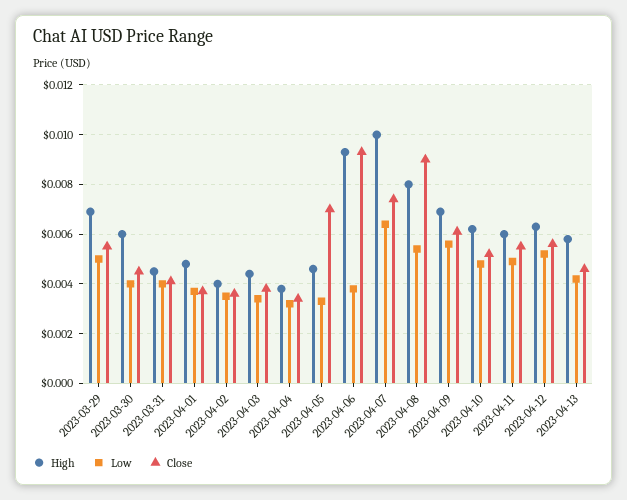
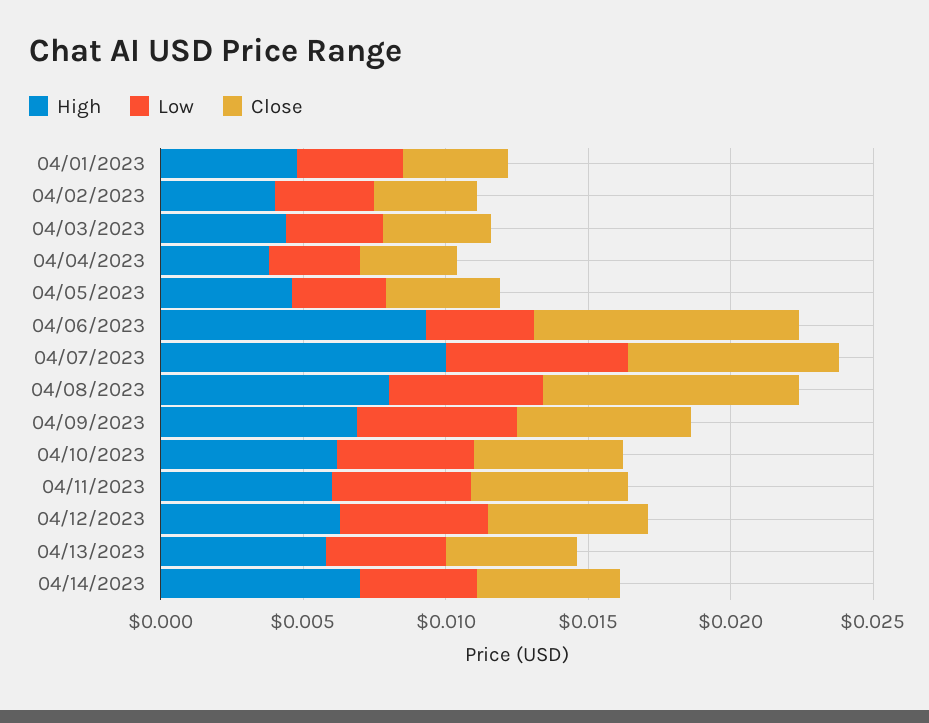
High, 2023-03-29: 0.007 -> none
Low, 2023-03-29: 0.005 -> none
Close, 2023-03-29: 0.0055 -> none
High, 2023-03-30: 0.006 -> none
Low, 2023-03-30: 0.004 -> none
Close, 2023-03-30: 0.0045 -> none
High, 2023-03-31: 0.0045 -> none
Low, 2023-03-31: 0.004 -> none
Close, 2023-03-31: 0.004 -> none
Close, 2023-04-05: 0.007 -> 0.004
High, 04/14/2023: none -> 0.007
Low, 04/14/2023: none -> 0.004
Close, 04/14/2023: none -> 0.005

